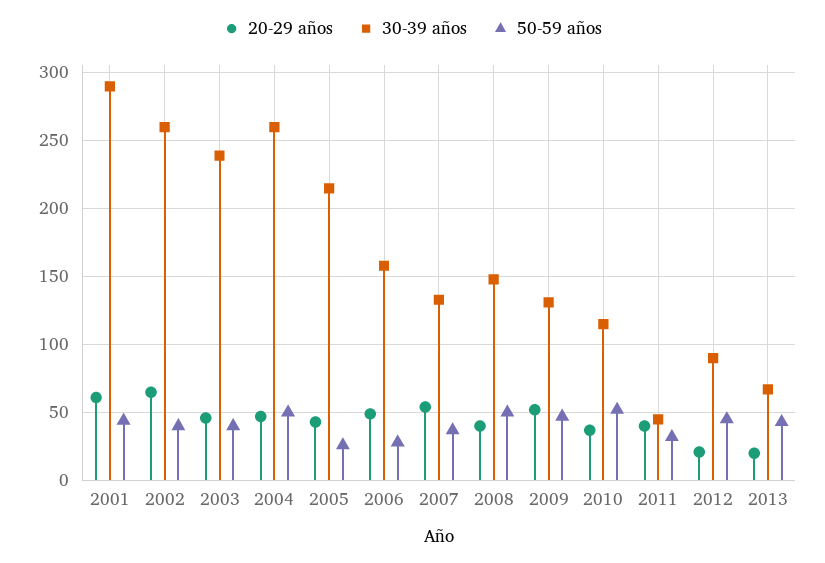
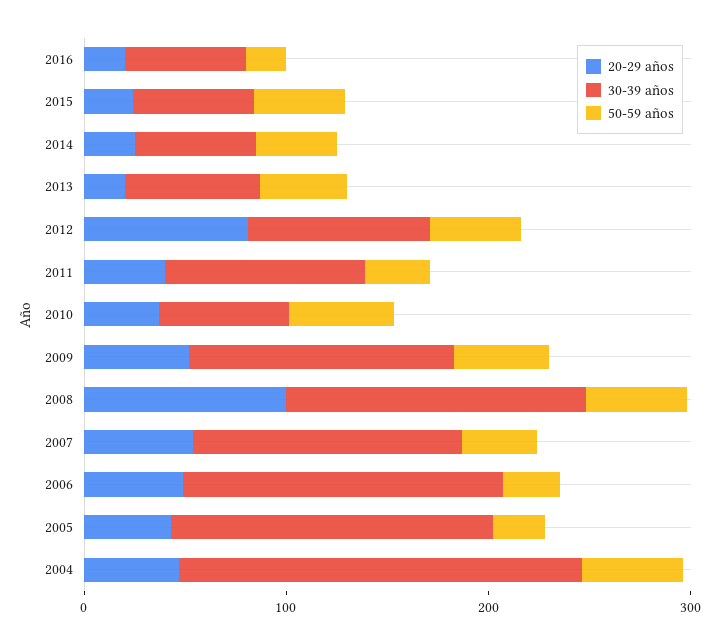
20-29 años, 2001: 60 -> none
30-39 años, 2001: 290 -> none
50-59 años, 2001: 45 -> none
20-29 años, 2002: 65 -> none
30-39 años, 2002: 260 -> none
50-59 años, 2002: 40 -> none
20-29 años, 2003: 45 -> none
30-39 años, 2003: 240 -> none
50-59 años, 2003: 40 -> none
30-39 años, 2004: 260 -> 200
30-39 años, 2005: 215 -> 160
20-29 años, 2008: 40 -> 100
30-39 años, 2010: 115 -> 60
30-39 años, 2011: 45 -> 100
20-29 años, 2012: 20 -> 80
20-29 años, 2016: none -> 20
30-39 años, 2016: none -> 60
50-59 años, 2016: none -> 20
20-29 años, 2015: none -> 20
30-39 años, 2015: none -> 60
50-59 años, 2015: none -> 40
20-29 años, 2014: none -> 20
30-39 años, 2014: none -> 60
50-59 años, 2014: none -> 40

